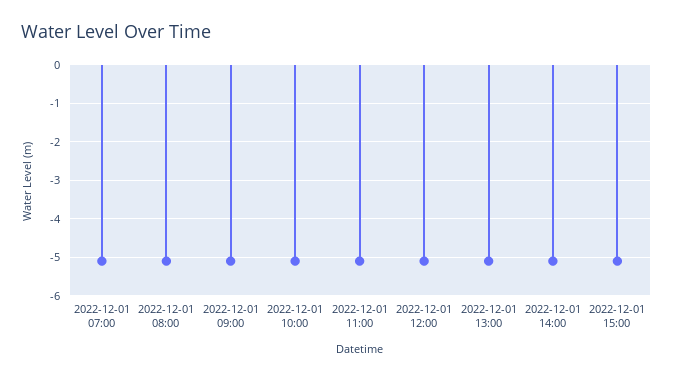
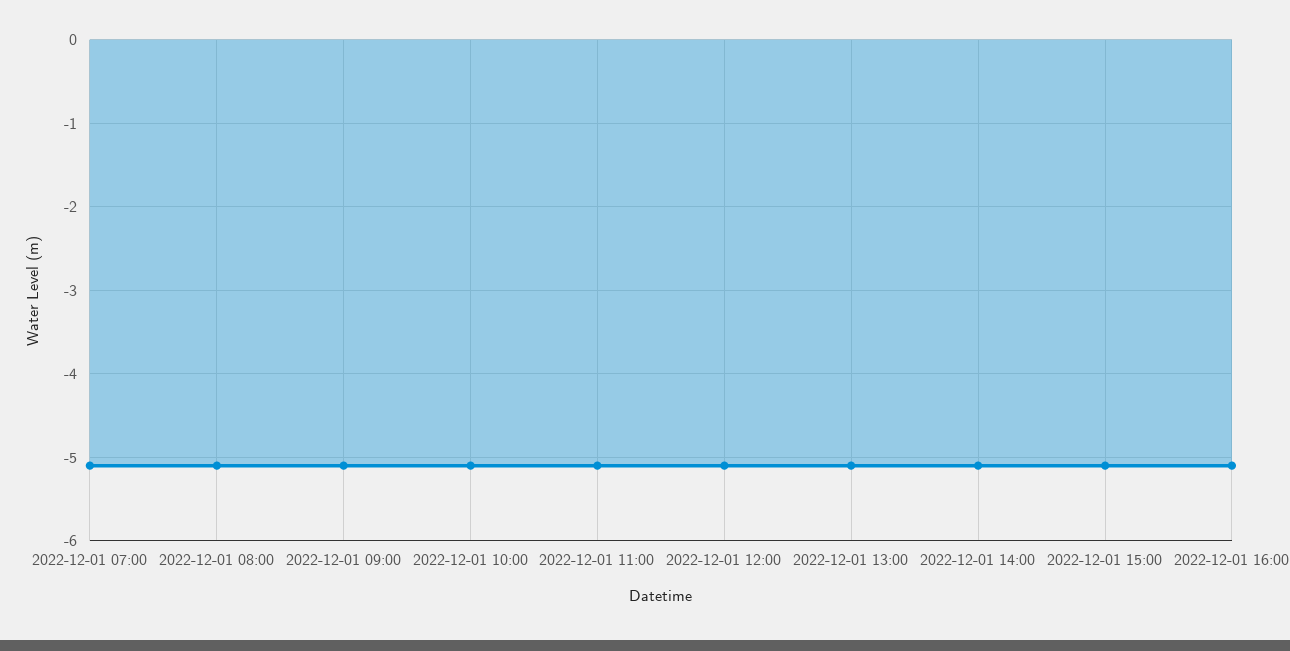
2022-12-01 16:00: none -> -5.1

